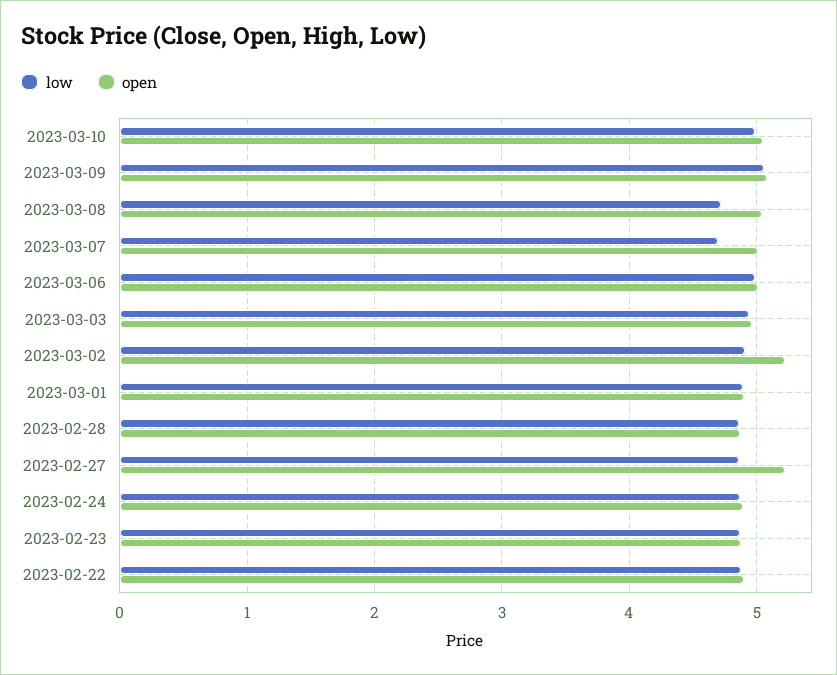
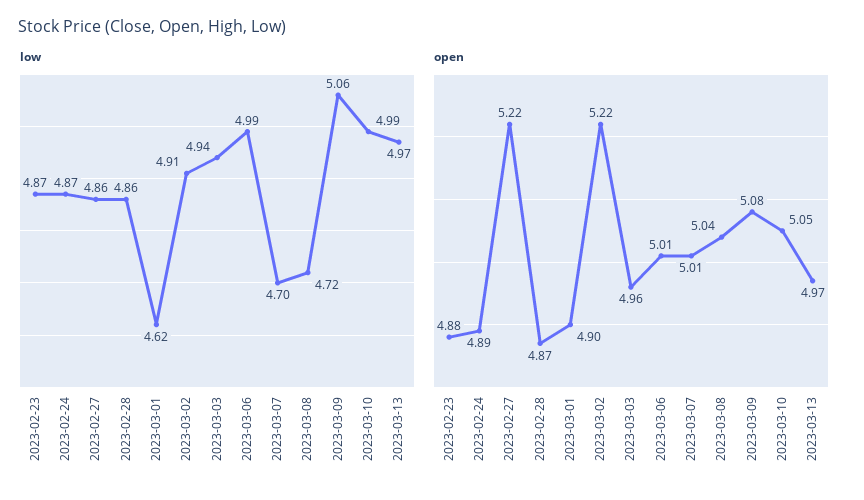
low, 2023-03-01: 4.9 -> 4.62
low, 2023-02-22: 4.9 -> none
open, 2023-02-22: 4.9 -> none
low, 2023-03-13: none -> 4.97
open, 2023-03-13: none -> 4.97

